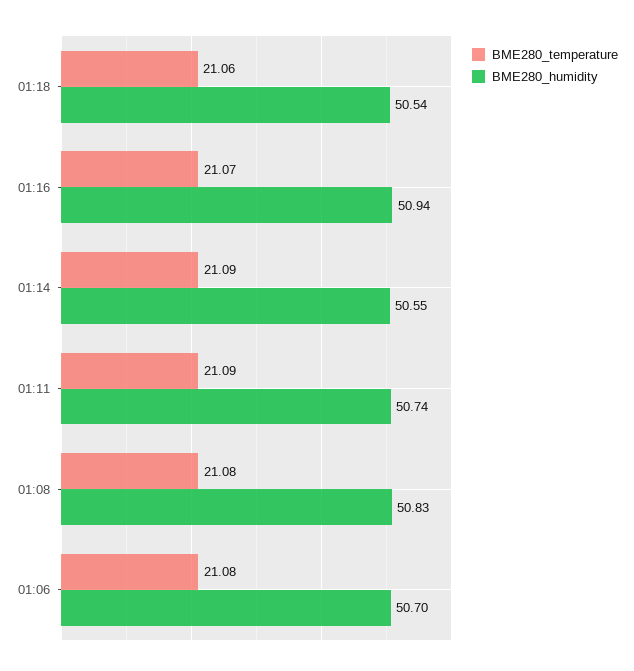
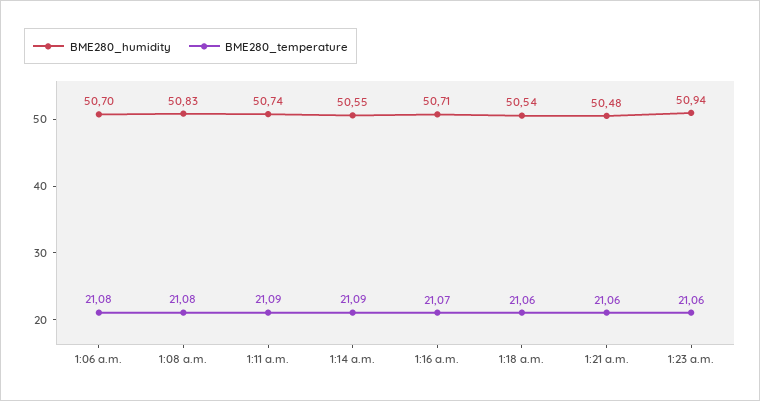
BME280_humidity, 01:16: 50.94 -> 50.71
BME280_humidity, 1:21 a.m.: none -> 50.48
BME280_temperature, 1:21 a.m.: none -> 21.06
BME280_humidity, 1:23 a.m.: none -> 50.94
BME280_temperature, 1:23 a.m.: none -> 21.06

